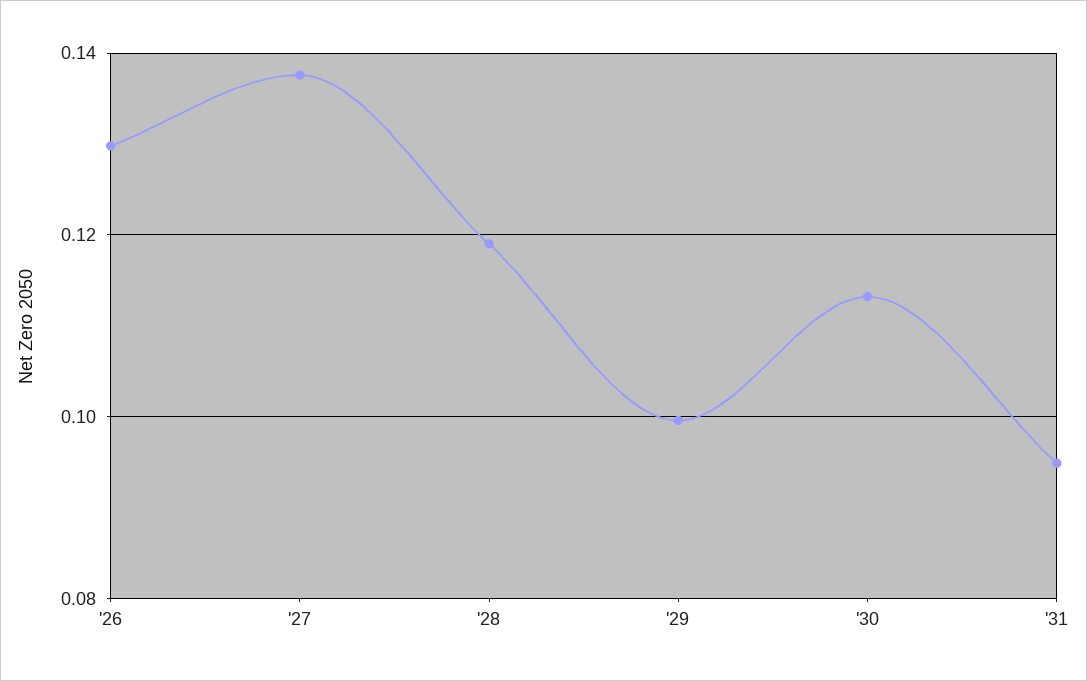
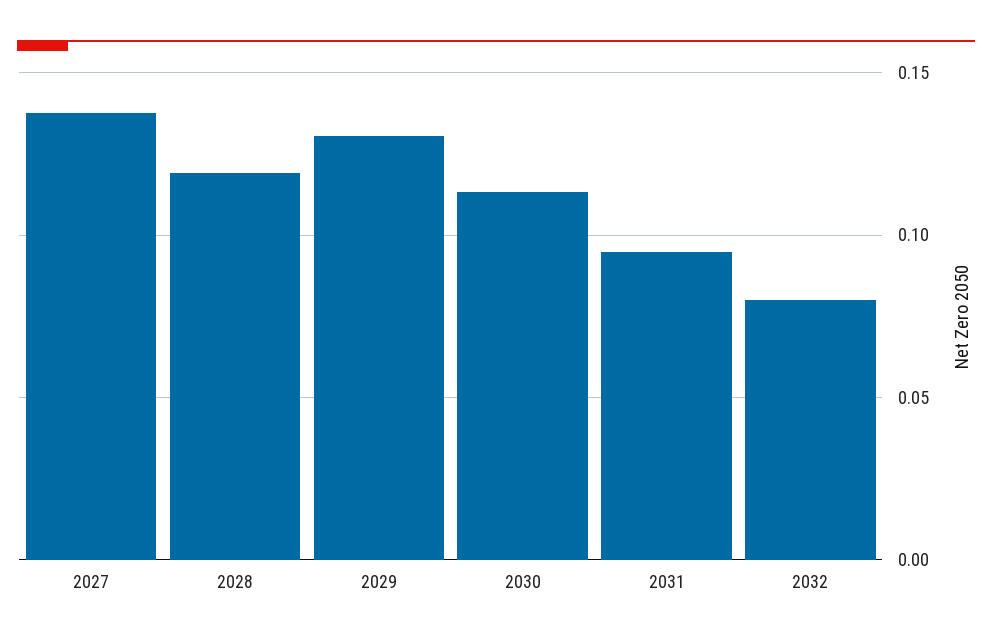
'26: 0.13 -> none
'29: 0.1 -> 0.13
2032: none -> 0.08

